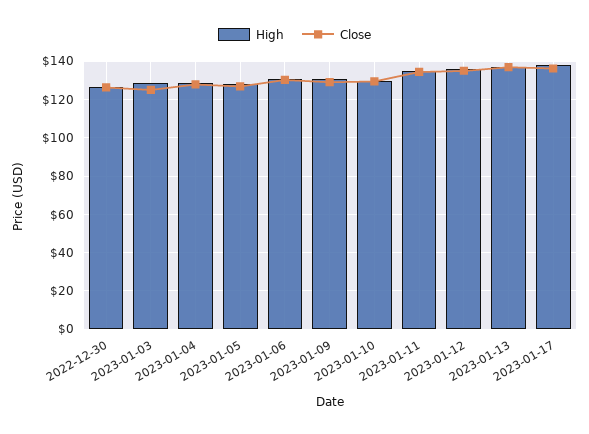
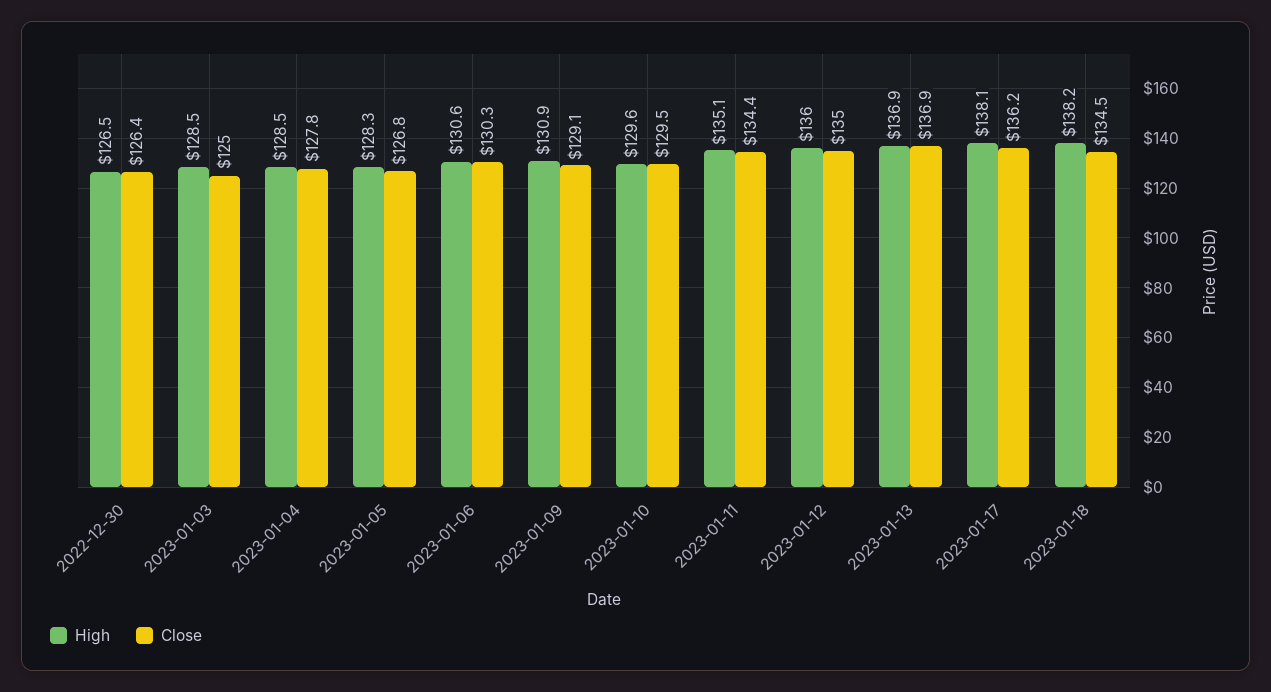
High, 2023-01-18: none -> 138.2
Close, 2023-01-18: none -> 134.5

